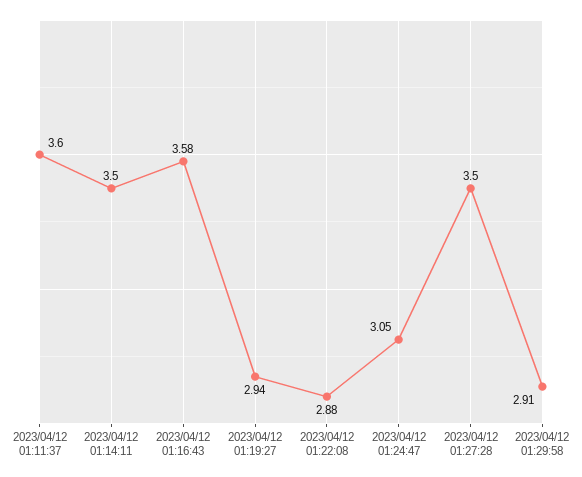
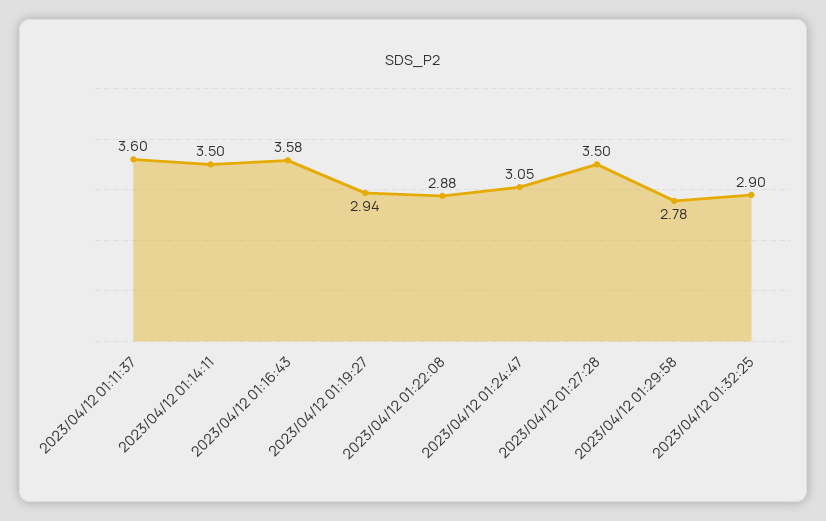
2023/04/12 01:29:58: 2.91 -> 2.78
2023/04/12 01:32:25: none -> 2.9

